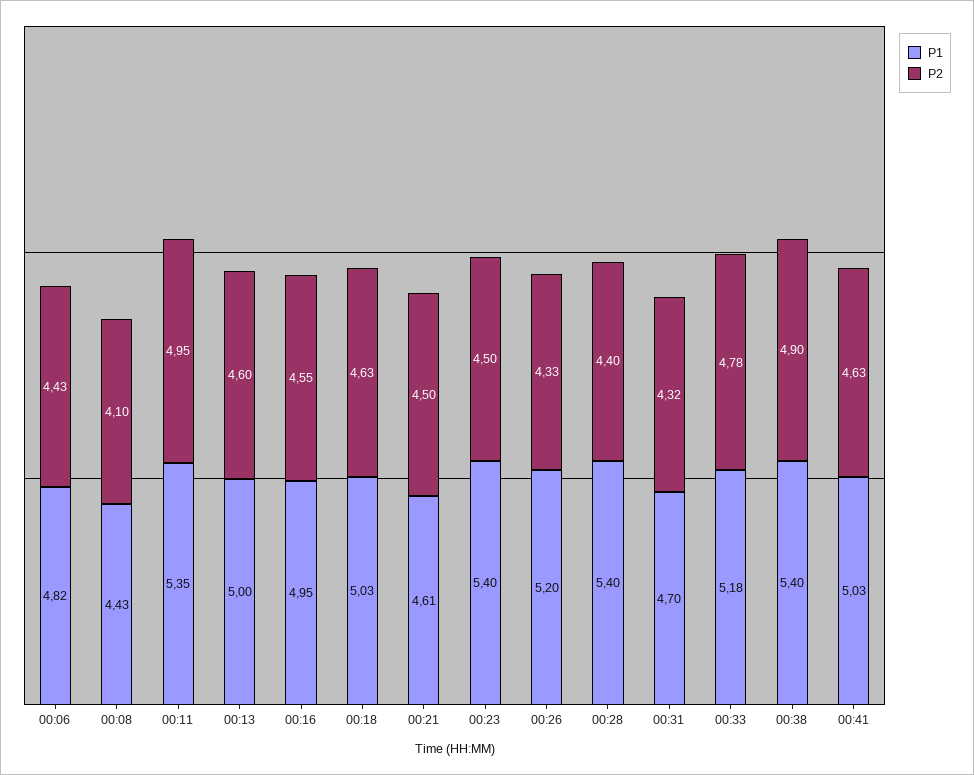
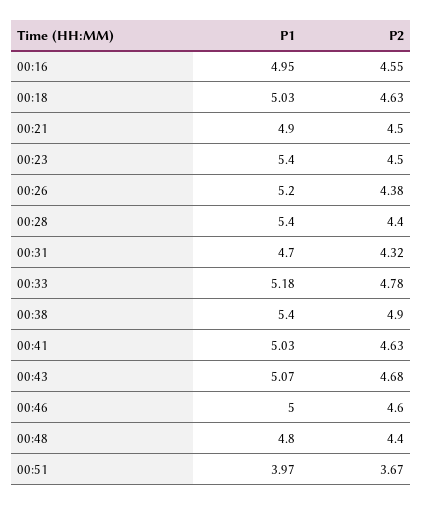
P1, 00:06: 4.82 -> none
P2, 00:06: 4.43 -> none
P1, 00:08: 4.43 -> none
P2, 00:08: 4.1 -> none
P1, 00:11: 5.35 -> none
P2, 00:11: 4.95 -> none
P1, 00:13: 5 -> none
P2, 00:13: 4.6 -> none
P1, 00:21: 4.61 -> 4.9
P2, 00:26: 4.33 -> 4.38
P1, 00:43: none -> 5.07
P2, 00:43: none -> 4.68
P1, 00:46: none -> 5
P2, 00:46: none -> 4.6
P1, 00:48: none -> 4.8
P2, 00:48: none -> 4.4
P1, 00:51: none -> 3.97
P2, 00:51: none -> 3.67

